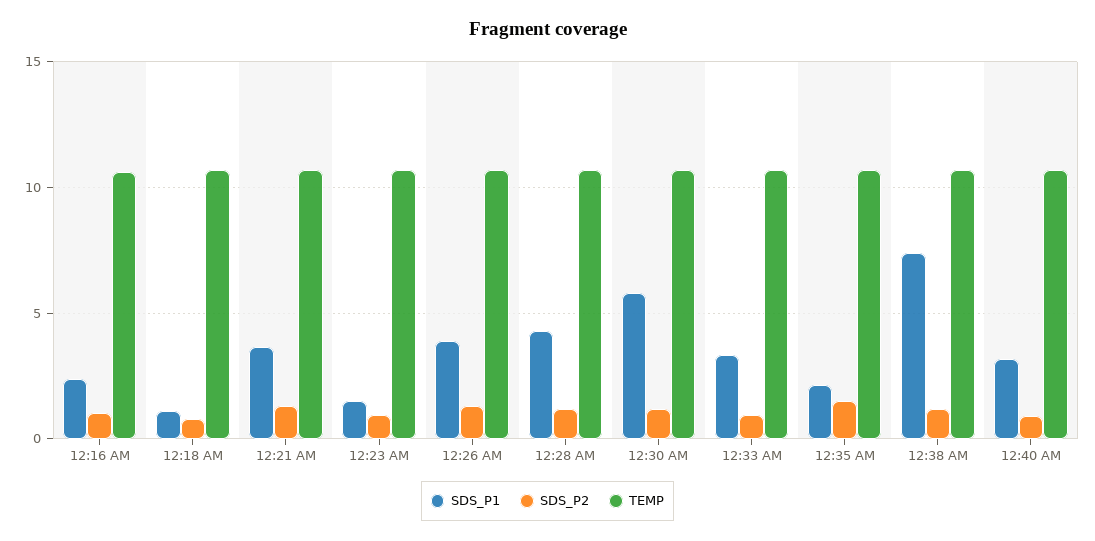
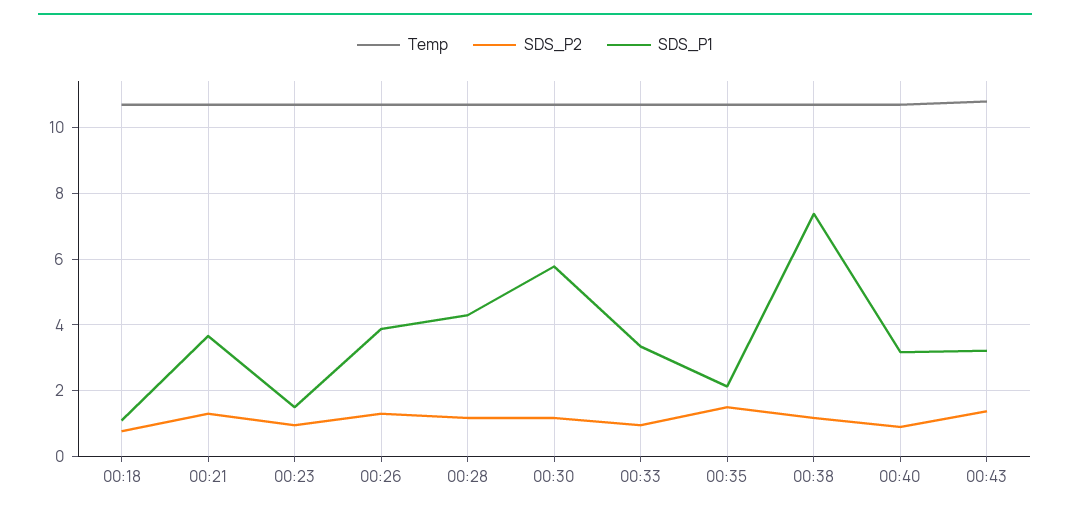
SDS_P1, 12:16 AM: 2.5 -> none
SDS_P2, 12:16 AM: 1 -> none
TEMP, 12:16 AM: 10.5 -> none
TEMP, 00:43: none -> 10.8
SDS_P2, 00:43: none -> 1.4
SDS_P1, 00:43: none -> 3.2

